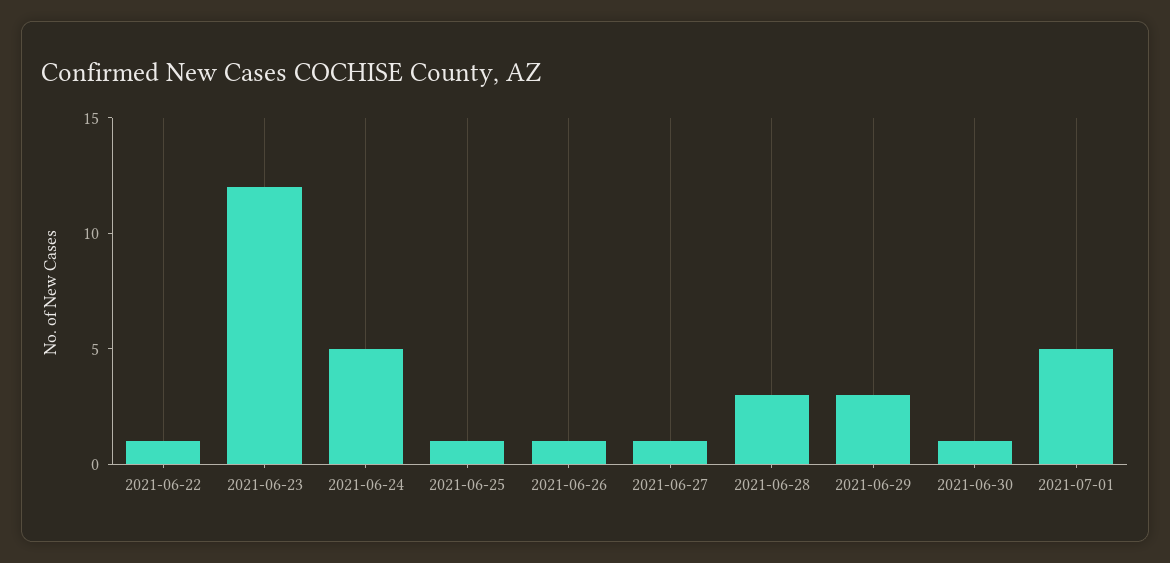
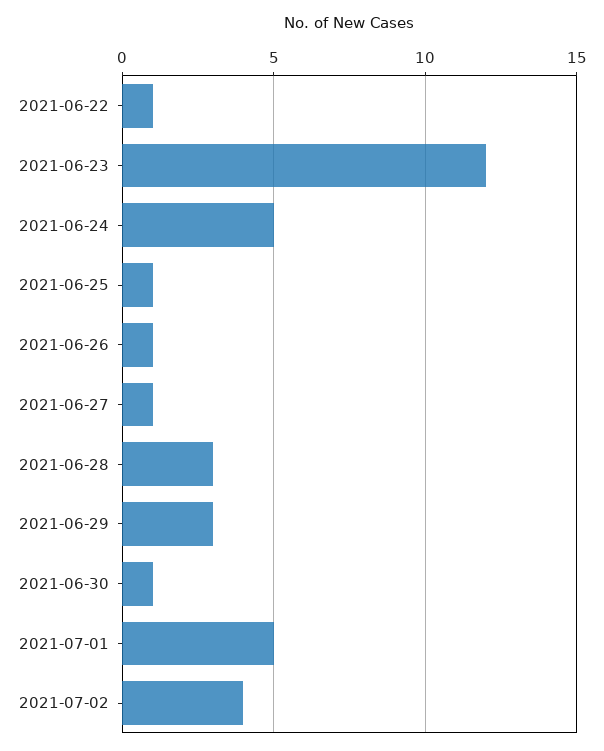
2021-07-02: none -> 4

